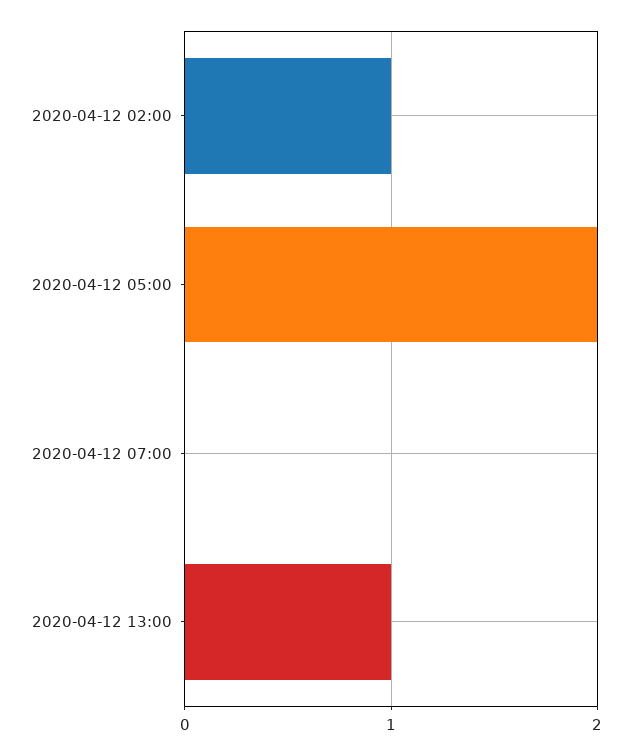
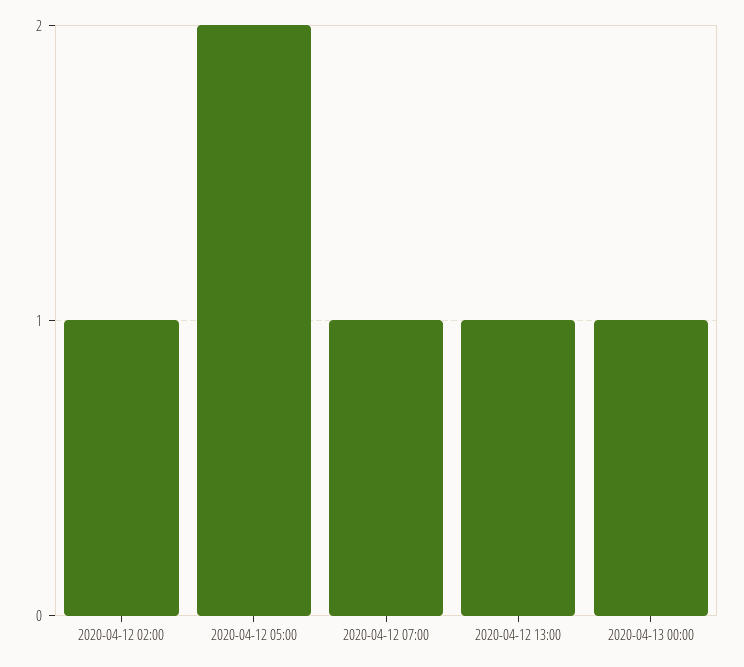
2020-04-12 07:00: 0 -> 1
2020-04-13 00:00: none -> 1

